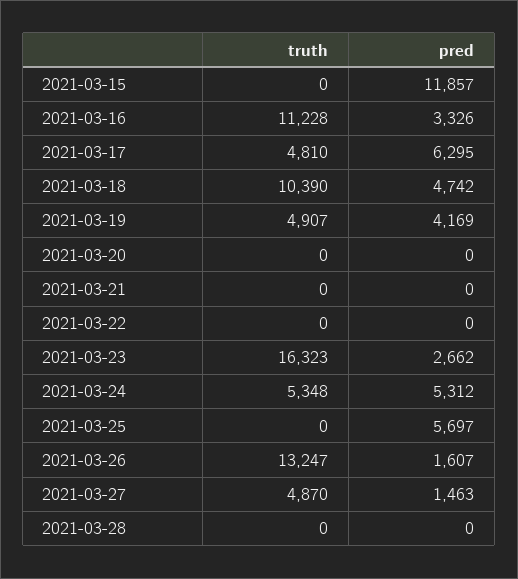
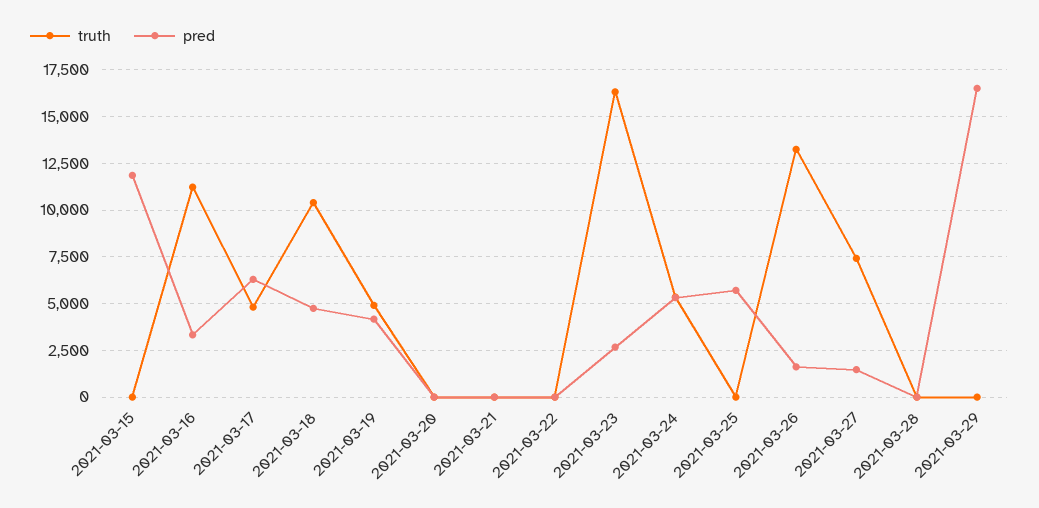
truth, 2021-03-27: 4870 -> 7500
truth, 2021-03-29: none -> 0
pred, 2021-03-29: none -> 16500

